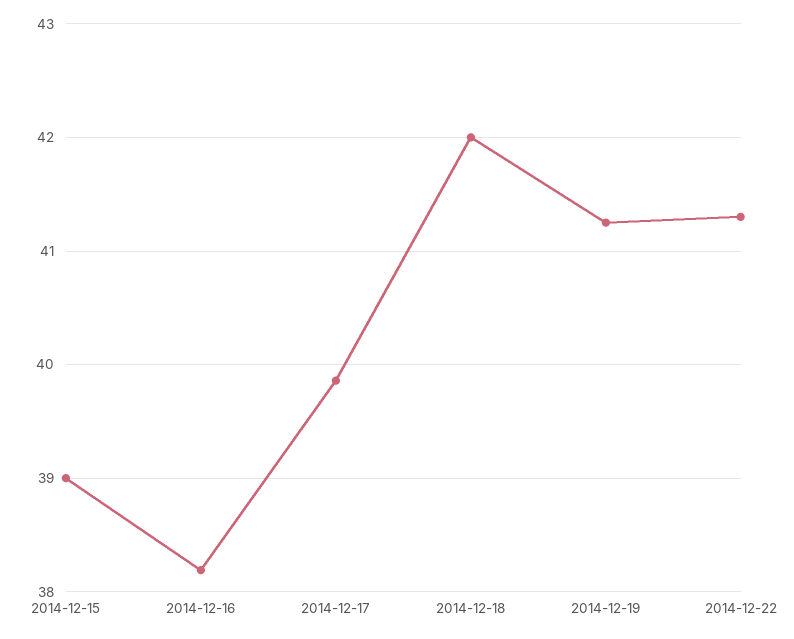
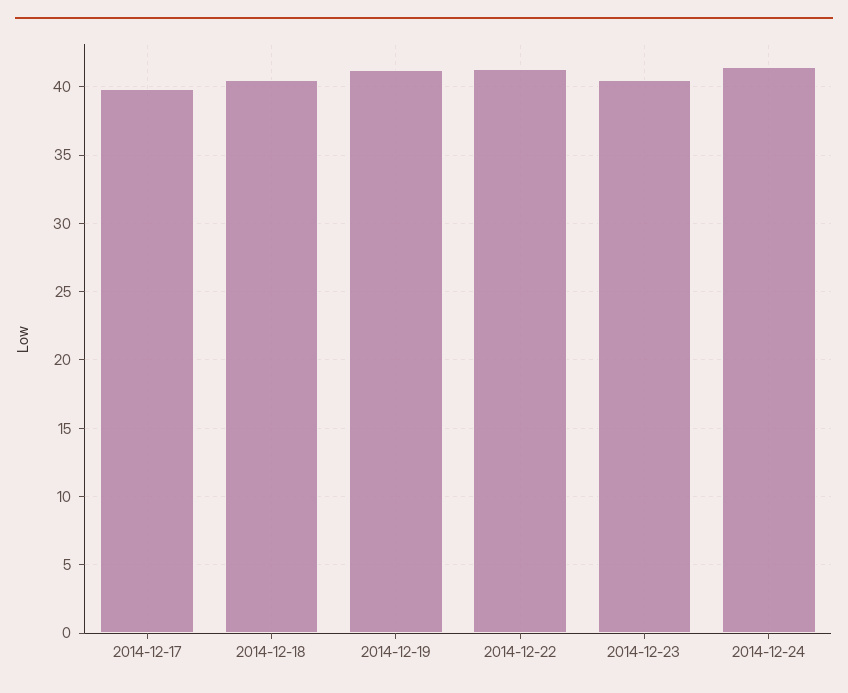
2014-12-15: 39 -> none
2014-12-16: 38.2 -> none
2014-12-18: 42 -> 40.5
2014-12-23: none -> 40.5
2014-12-24: none -> 41.5

